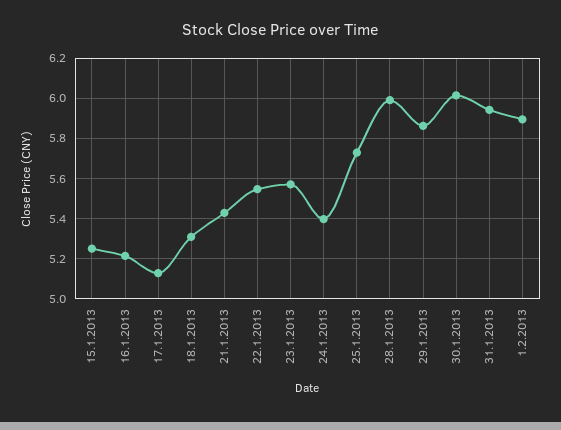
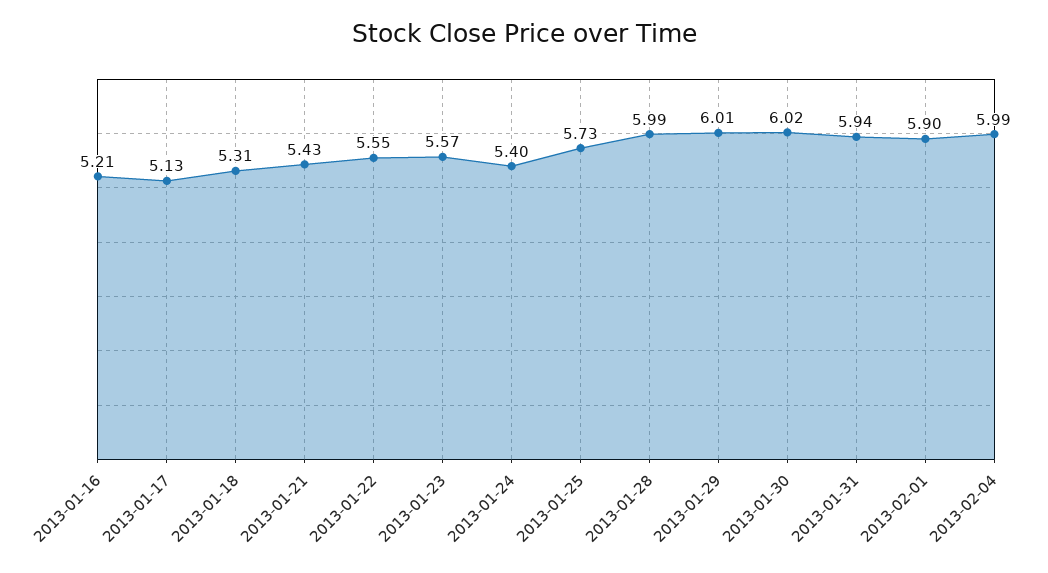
15.1.2013: 5.25 -> none
29.1.2013: 5.85 -> 6.01
2013-02-04: none -> 5.99

